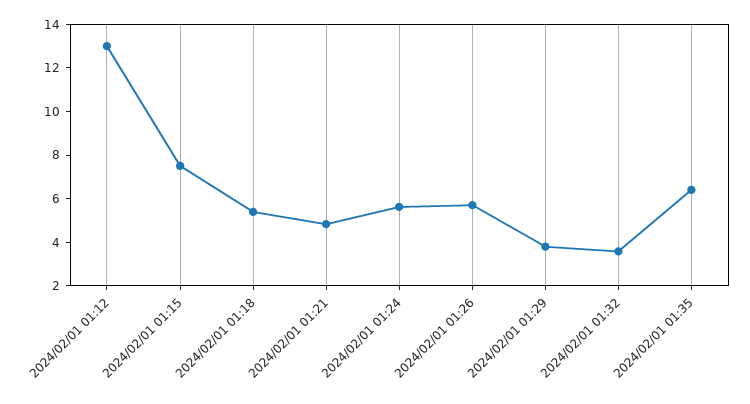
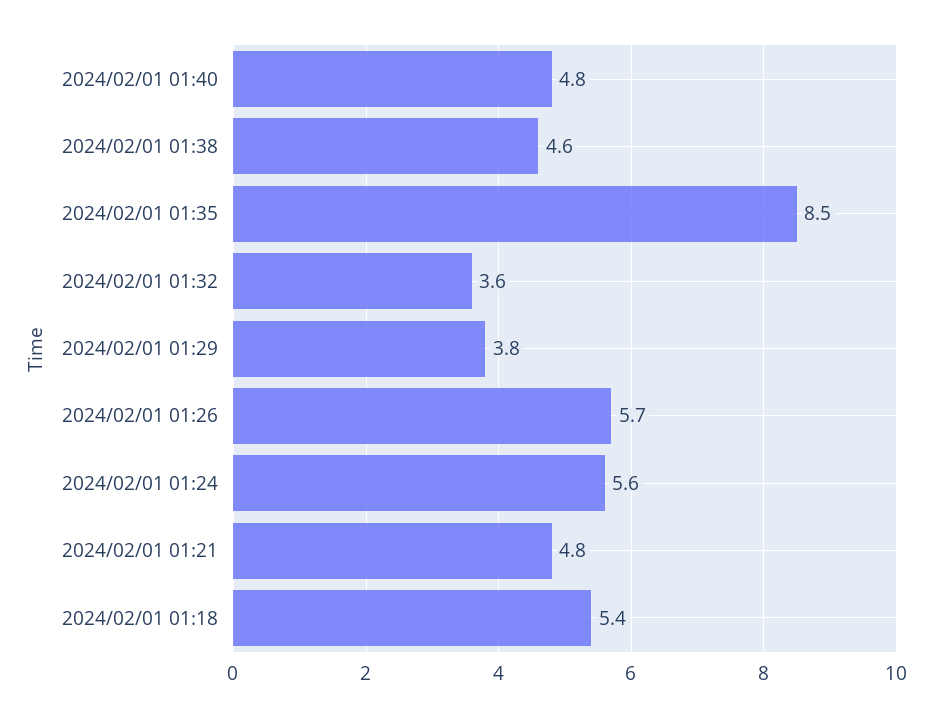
2024/02/01 01:12: 13 -> none
2024/02/01 01:15: 7.5 -> none
2024/02/01 01:35: 6.5 -> 8.5
2024/02/01 01:40: none -> 4.8
2024/02/01 01:38: none -> 4.6

